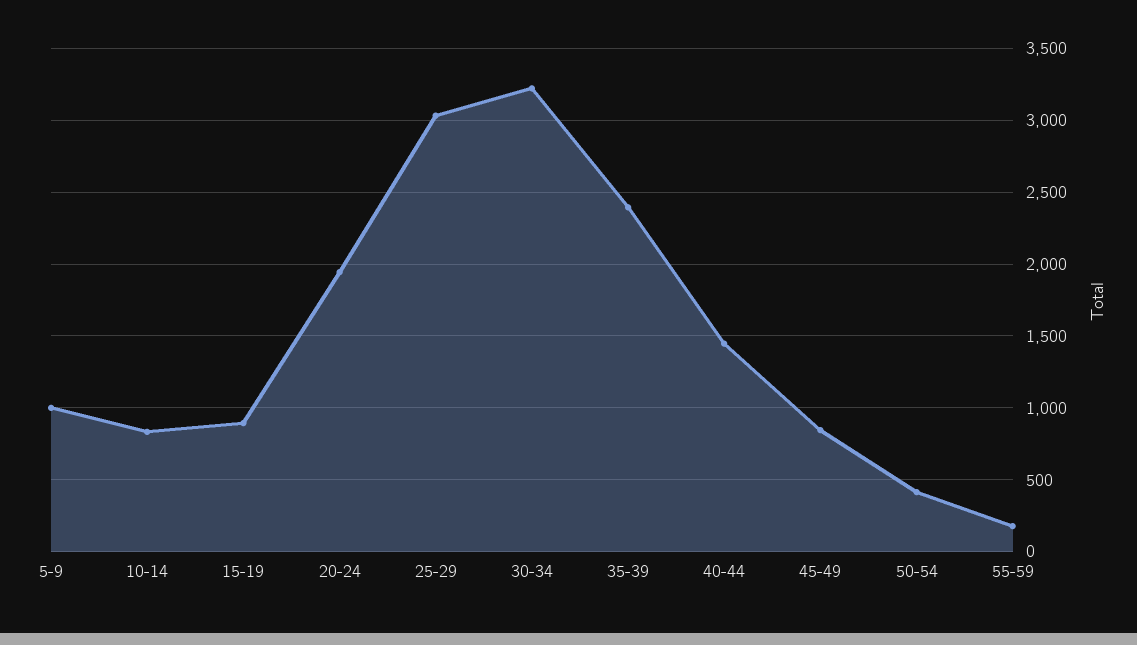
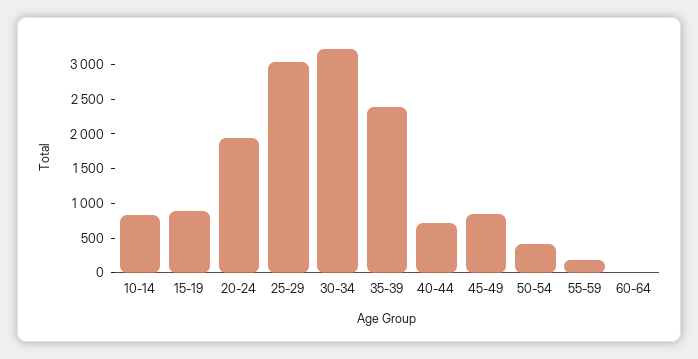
5-9: 1000 -> none
40-44: 1450 -> 750
60-64: none -> 0

